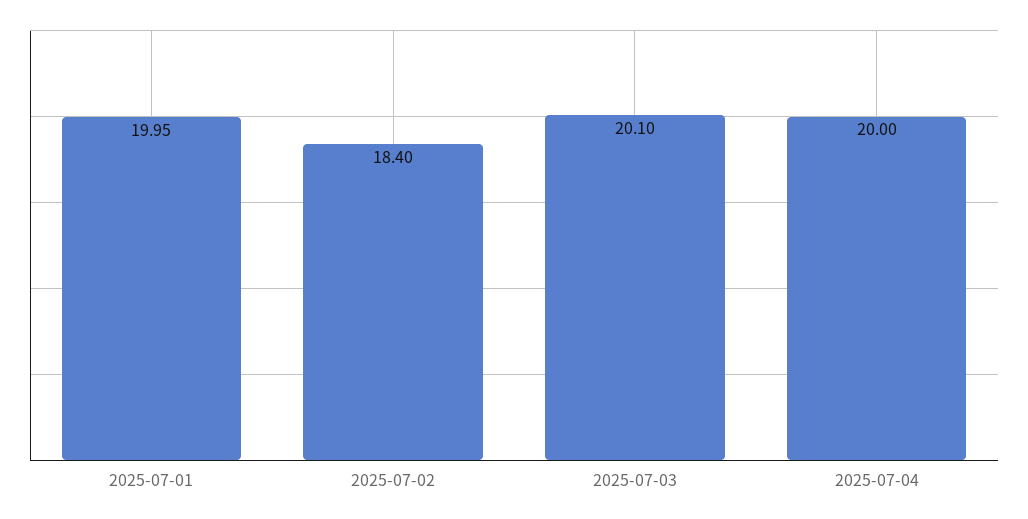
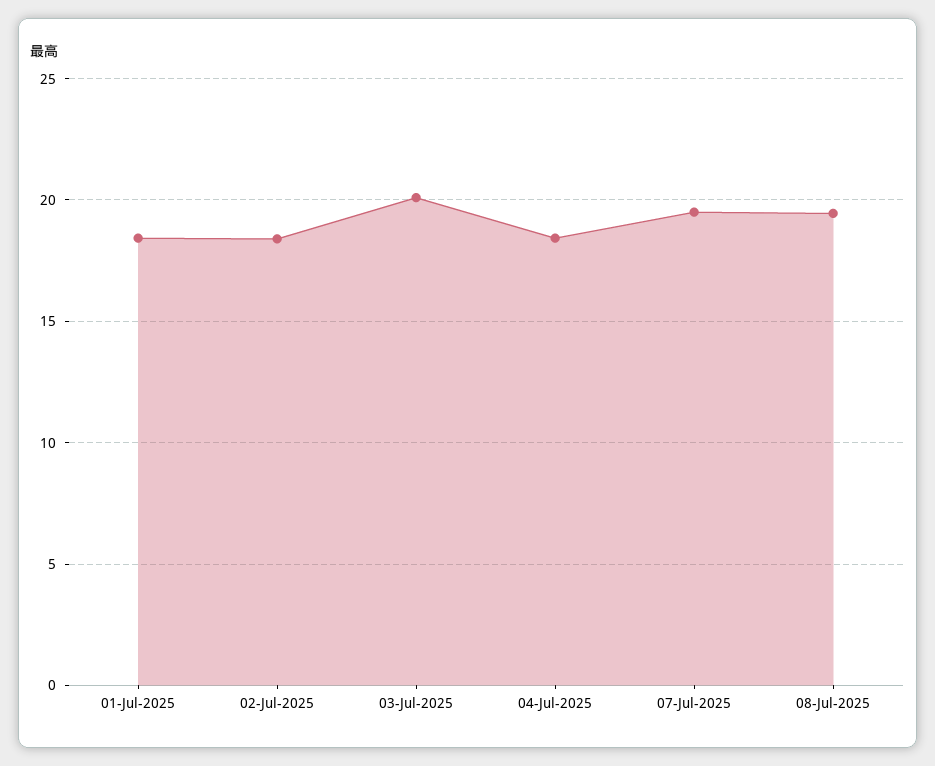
2025-07-01: 19.95 -> 18.5
2025-07-04: 20 -> 18.5
07-Jul-2025: none -> 19.5
08-Jul-2025: none -> 19.5

